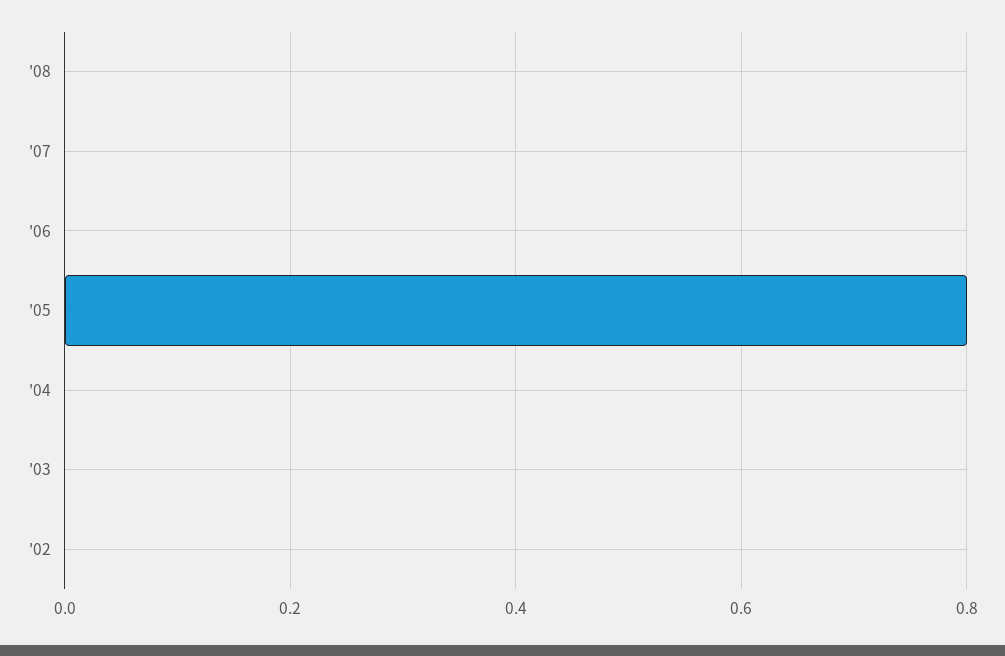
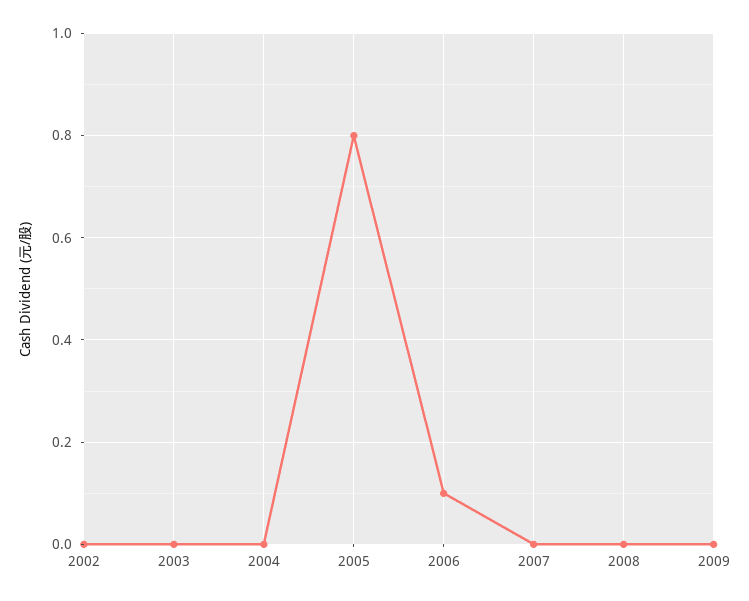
'06: 0 -> 0.1
2009: none -> 0

